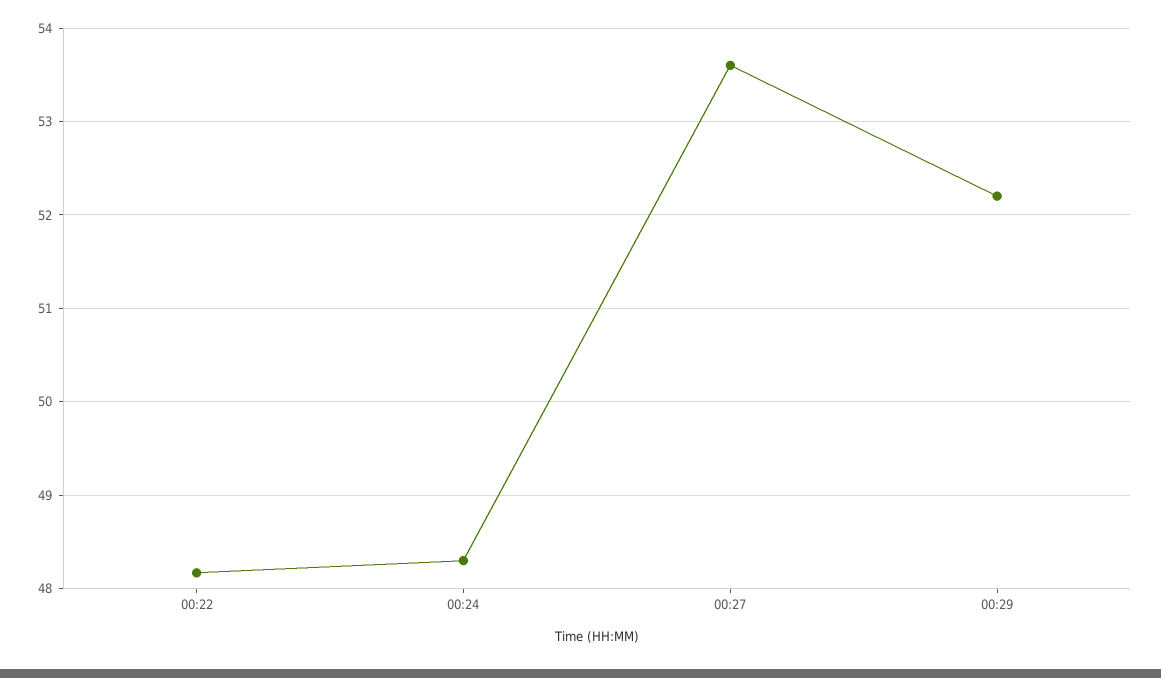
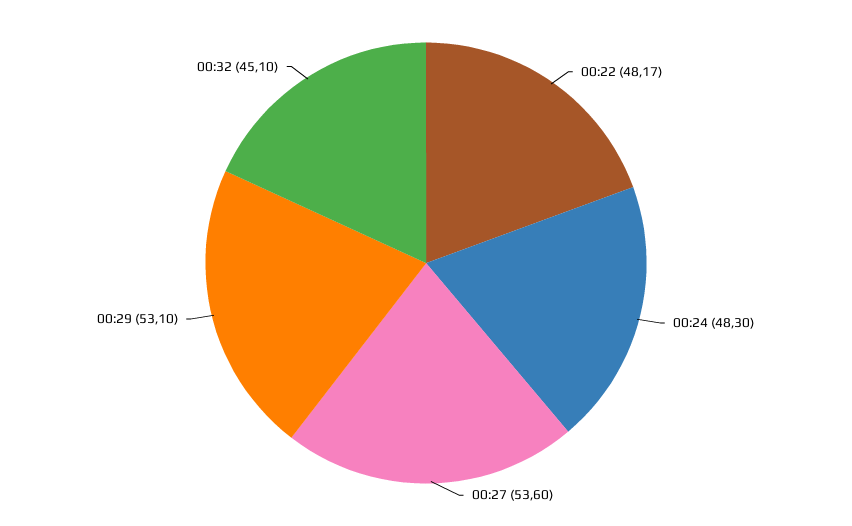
00:29: 52.2 -> 53.1
00:32: none -> 45.1

